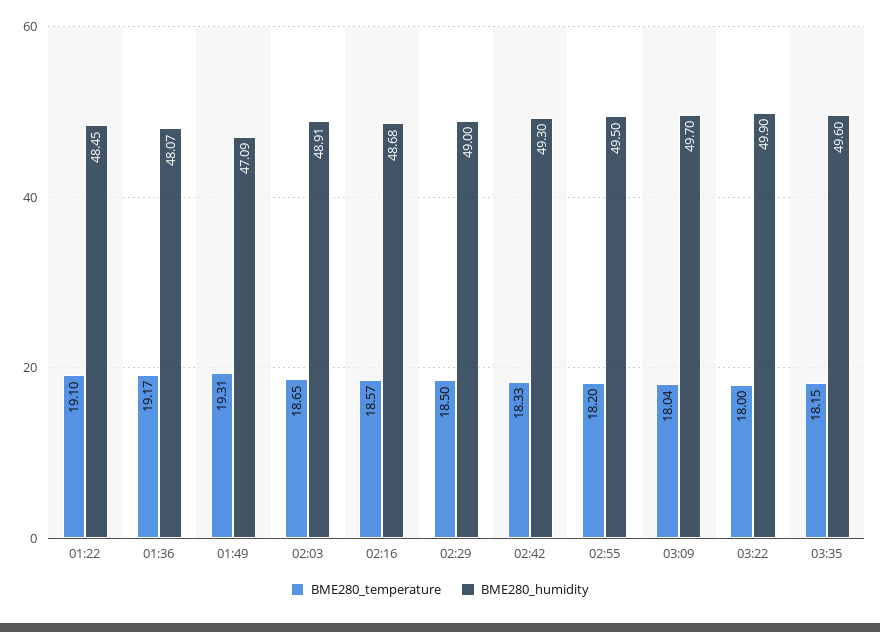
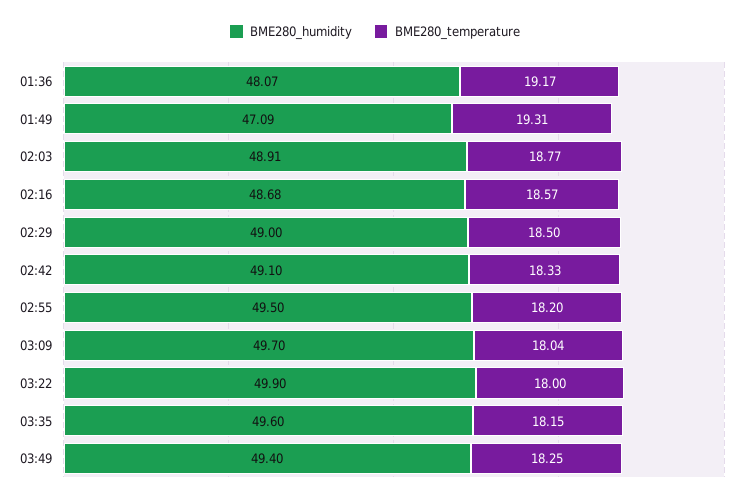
BME280_temperature, 01:22: 19.1 -> none
BME280_humidity, 01:22: 48.45 -> none
BME280_temperature, 02:03: 18.65 -> 18.77
BME280_humidity, 02:42: 49.3 -> 49.1
BME280_humidity, 03:49: none -> 49.4
BME280_temperature, 03:49: none -> 18.25

